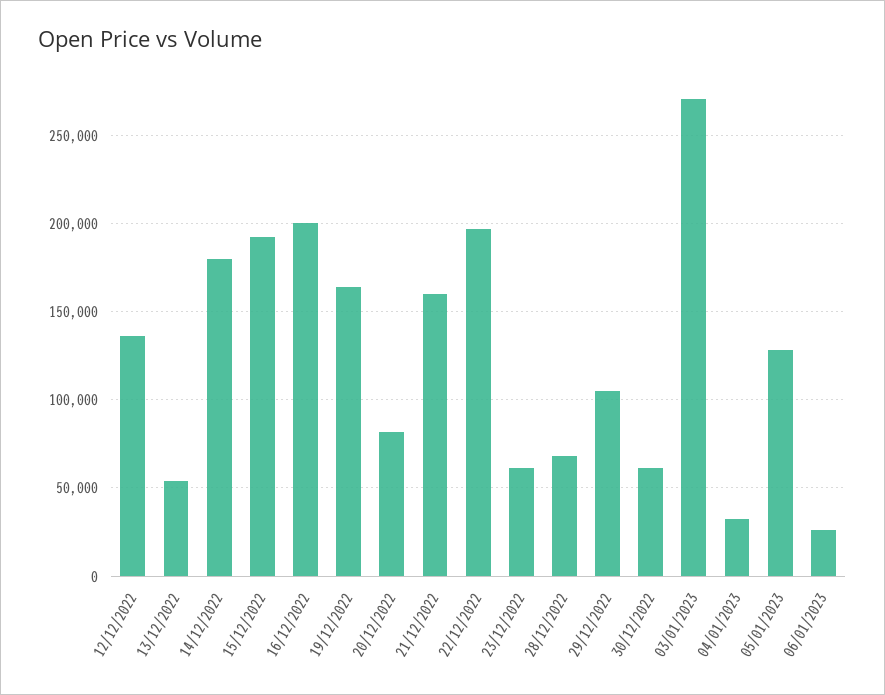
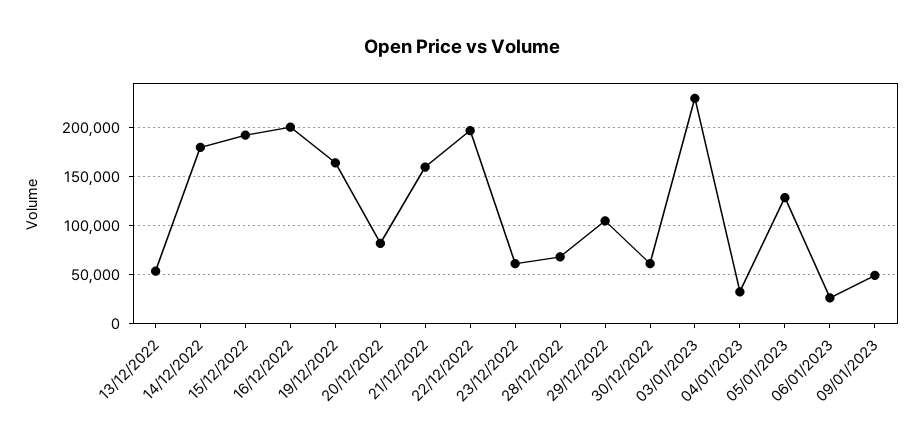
12/12/2022: 135000 -> none
03/01/2023: 270000 -> 230000
09/01/2023: none -> 50000

